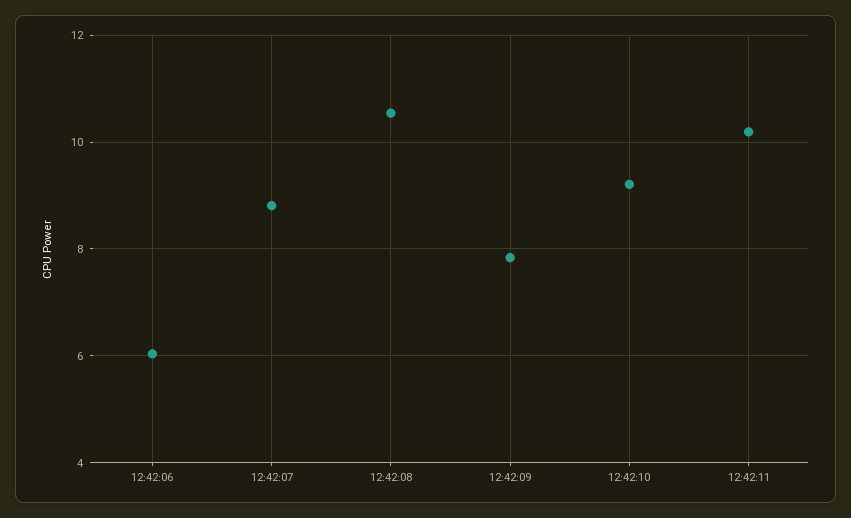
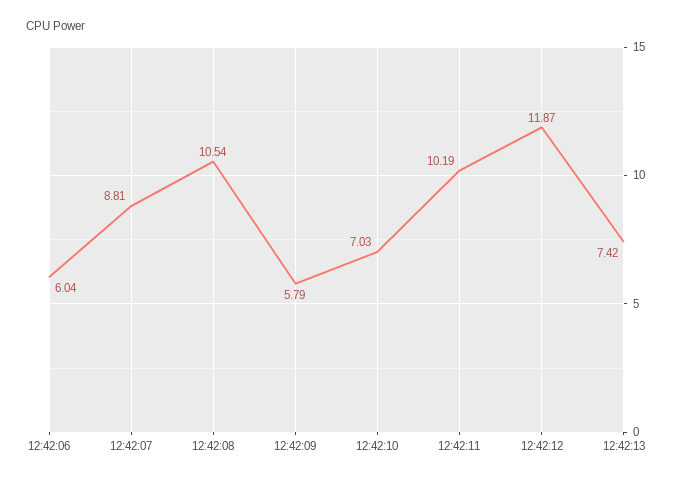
12:42:09: 7.8 -> 5.79
12:42:10: 9.2 -> 7.03
12:42:12: none -> 11.87
12:42:13: none -> 7.42

